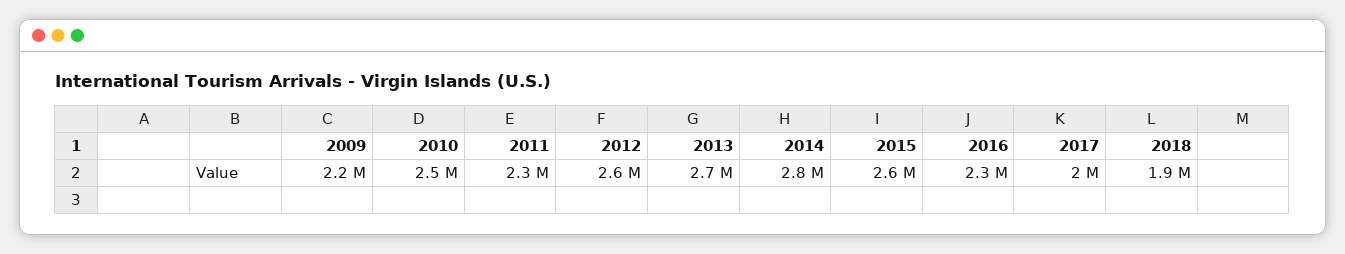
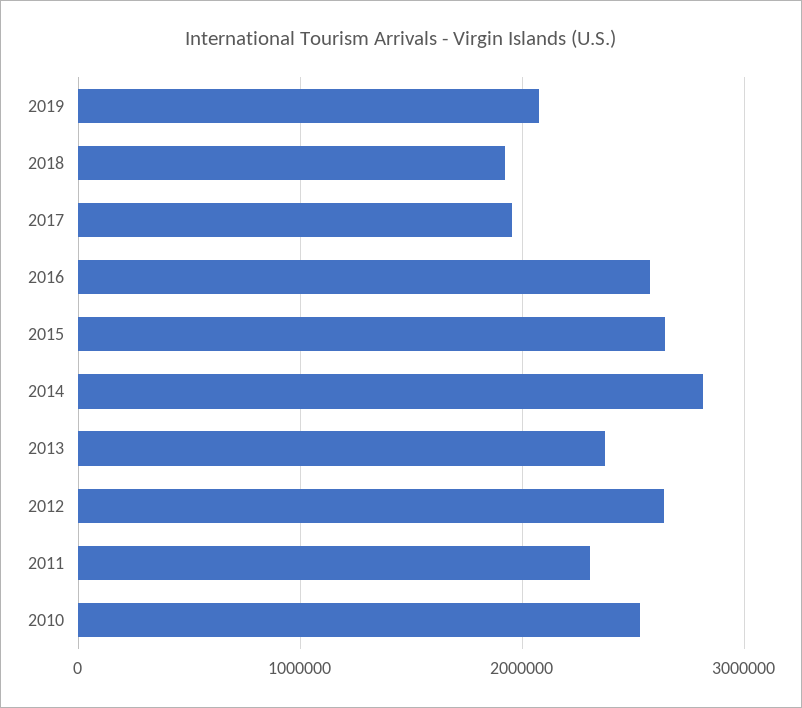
2009: 2200000 -> none
2013: 2700000 -> 2400000
2016: 2300000 -> 2600000
2019: none -> 2100000

